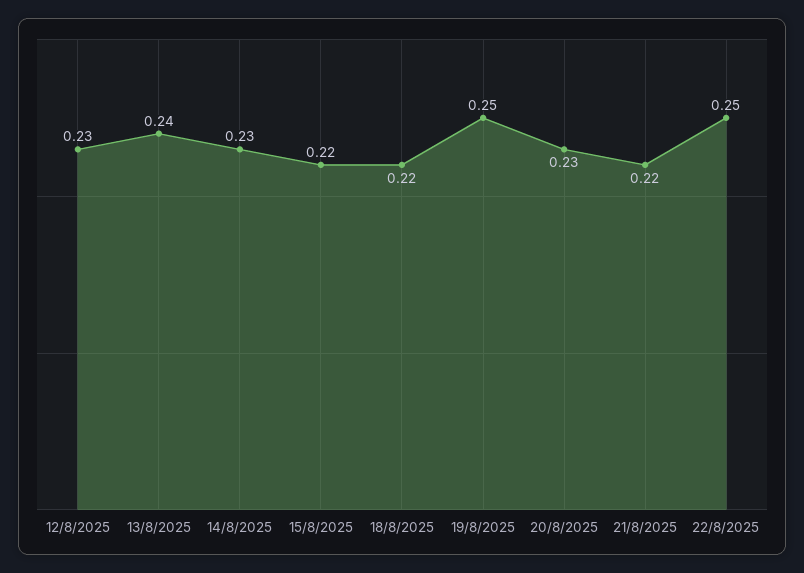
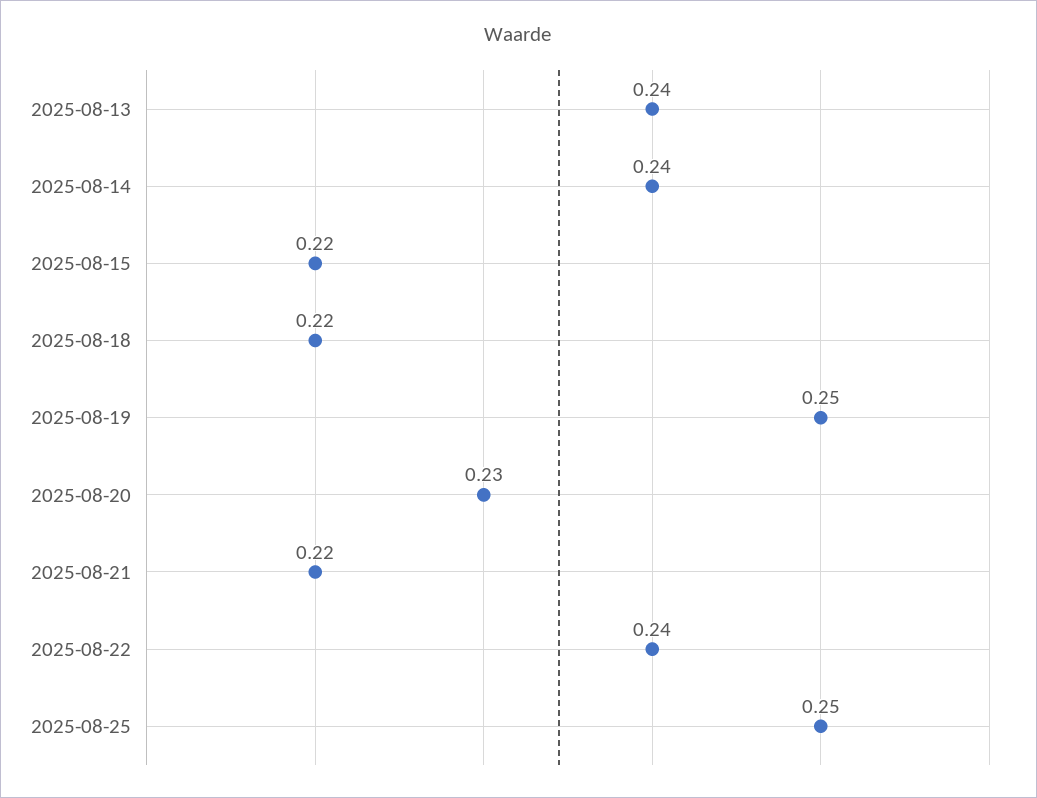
12/8/2025: 0.23 -> none
14/8/2025: 0.23 -> 0.24
22/8/2025: 0.25 -> 0.24
2025-08-25: none -> 0.25

